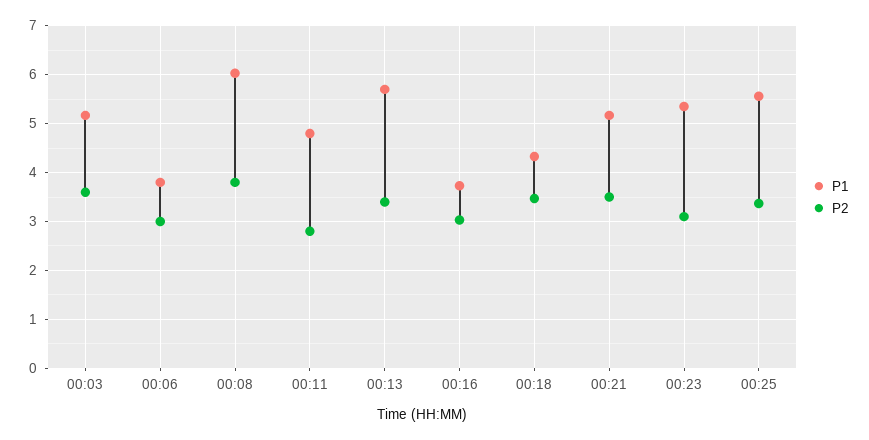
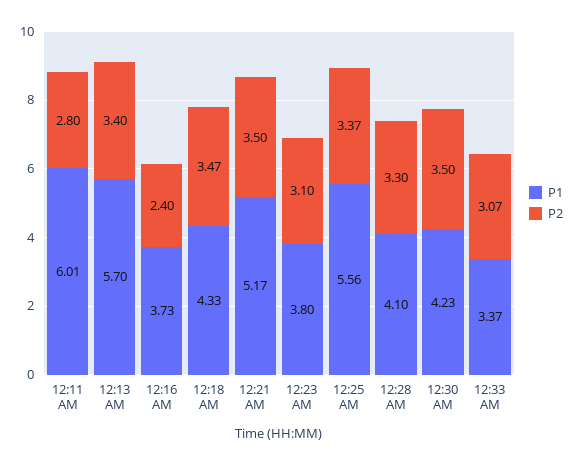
P1, 00:03: 5.2 -> none
P2, 00:03: 3.6 -> none
P1, 00:06: 3.8 -> none
P2, 00:06: 3 -> none
P1, 00:08: 6 -> none
P2, 00:08: 3.8 -> none
P1, 00:11: 4.8 -> 6.01
P2, 00:16: 3 -> 2.4
P1, 00:23: 5.4 -> 3.8
P1, 12:28 AM: none -> 4.1
P2, 12:28 AM: none -> 3.3
P1, 12:30 AM: none -> 4.23
P2, 12:30 AM: none -> 3.5
P1, 12:33 AM: none -> 3.37
P2, 12:33 AM: none -> 3.07

